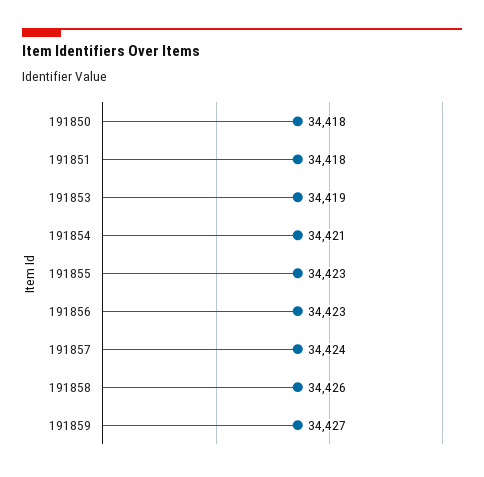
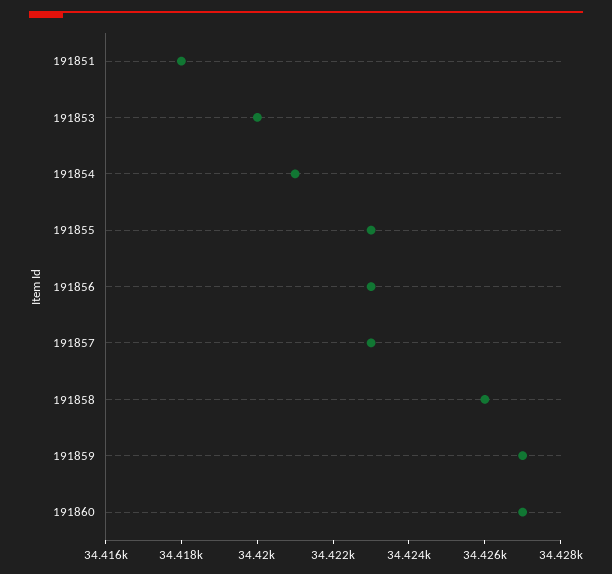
191850: 34418 -> none
191853: 34419 -> 34420
191857: 34424 -> 34423
191860: none -> 34427

